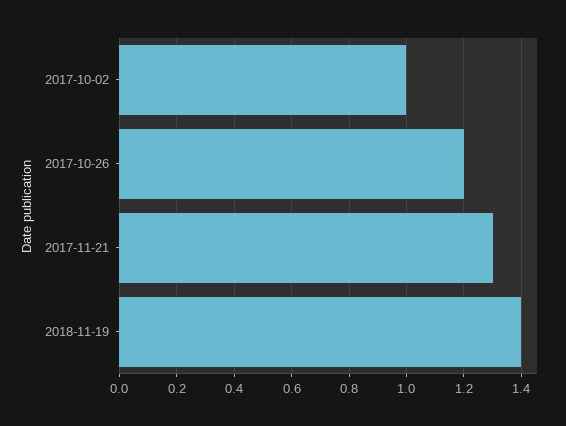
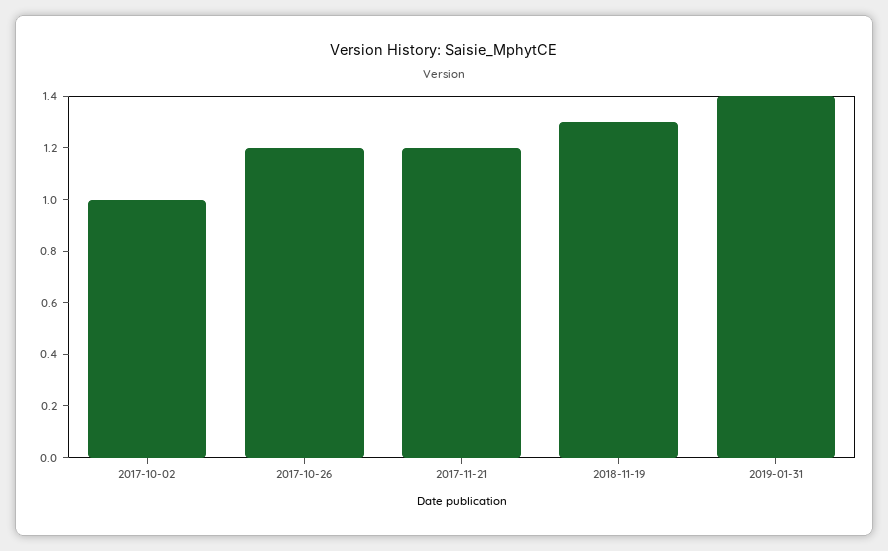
2017-11-21: 1.3 -> 1.2
2018-11-19: 1.4 -> 1.3
2019-01-31: none -> 1.4

